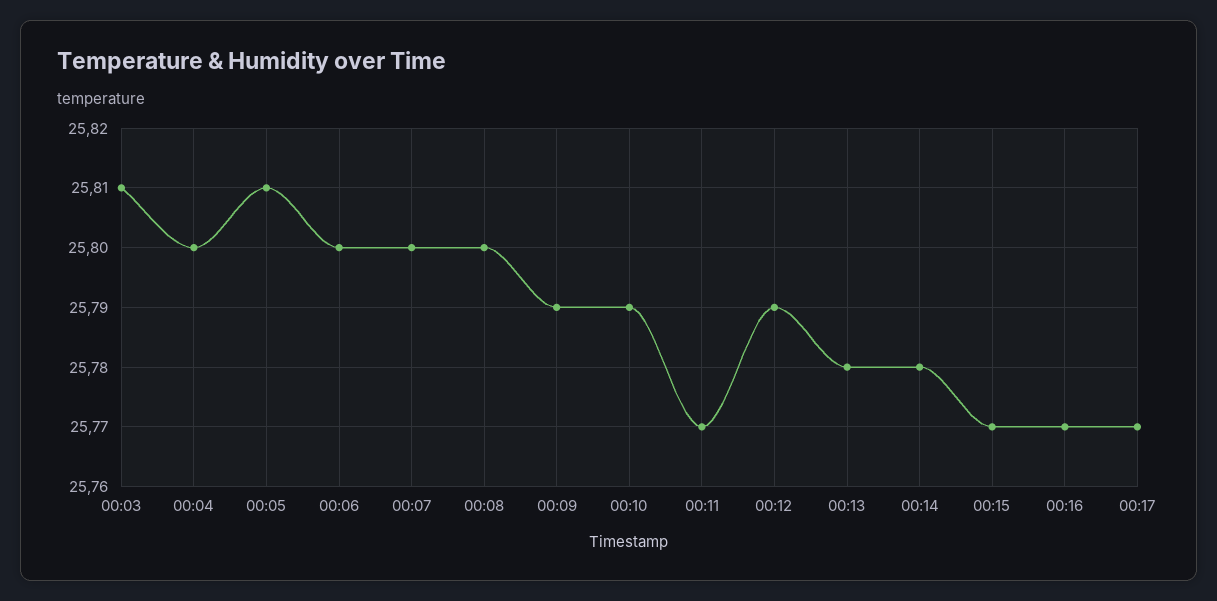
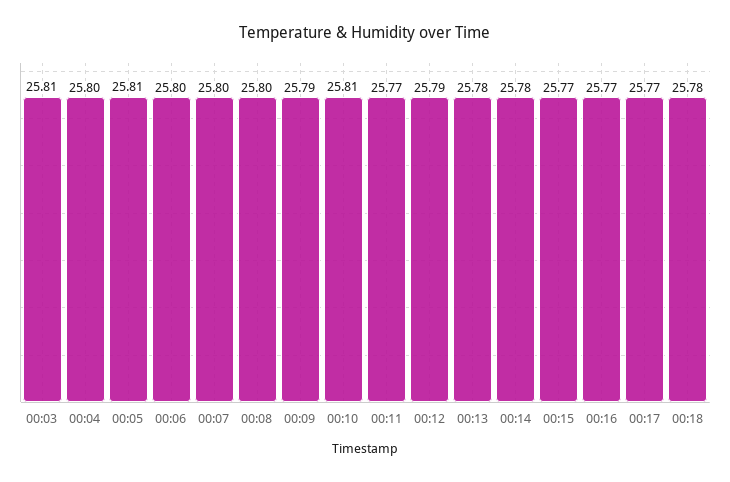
00:10: 25.79 -> 25.81
00:18: none -> 25.78

